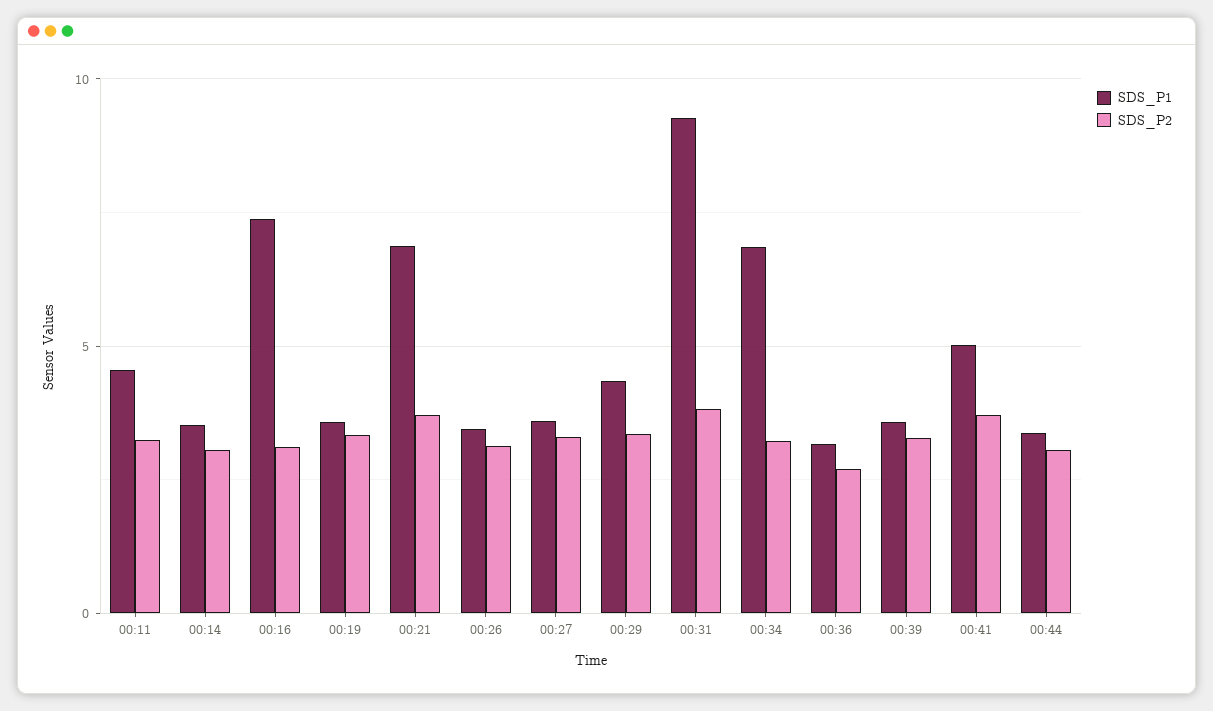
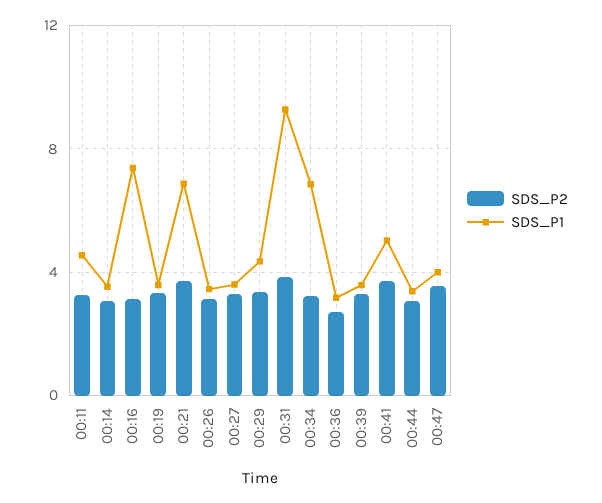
SDS_P2, 00:47: none -> 3.5
SDS_P1, 00:47: none -> 4

